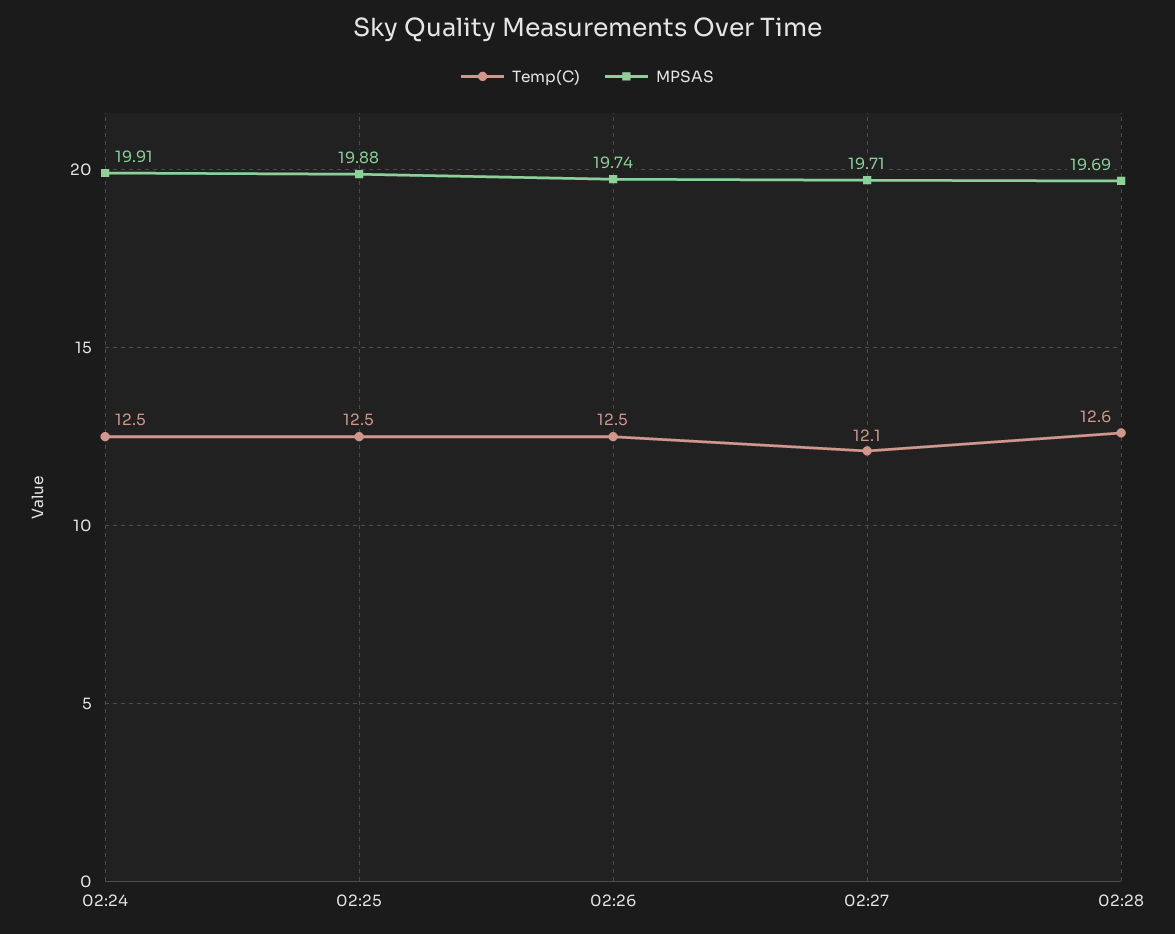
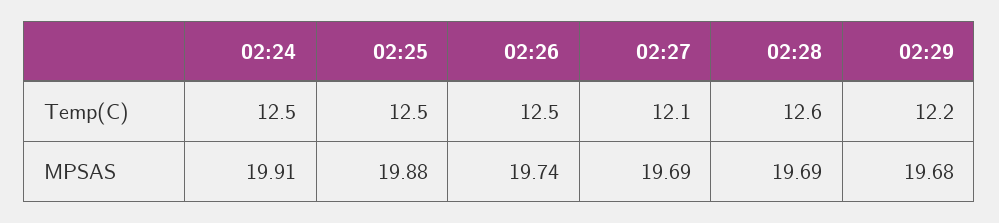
MPSAS, 02:27: 19.71 -> 19.69
Temp(C), 02:29: none -> 12.2
MPSAS, 02:29: none -> 19.68

